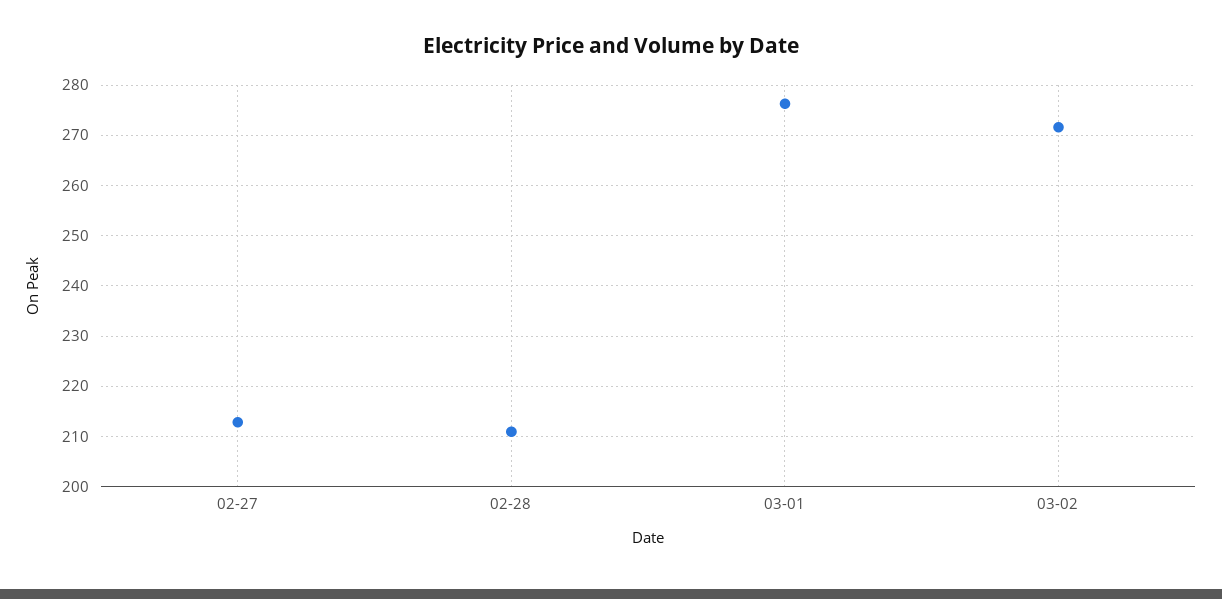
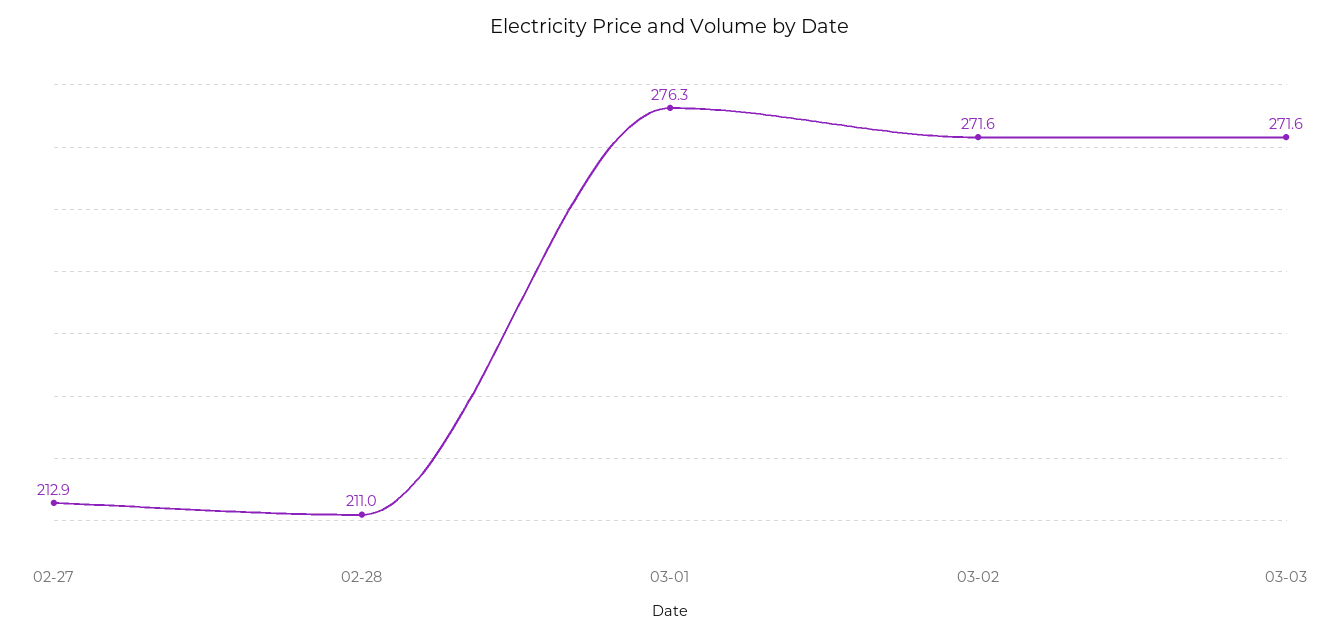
03-03: none -> 271.6

